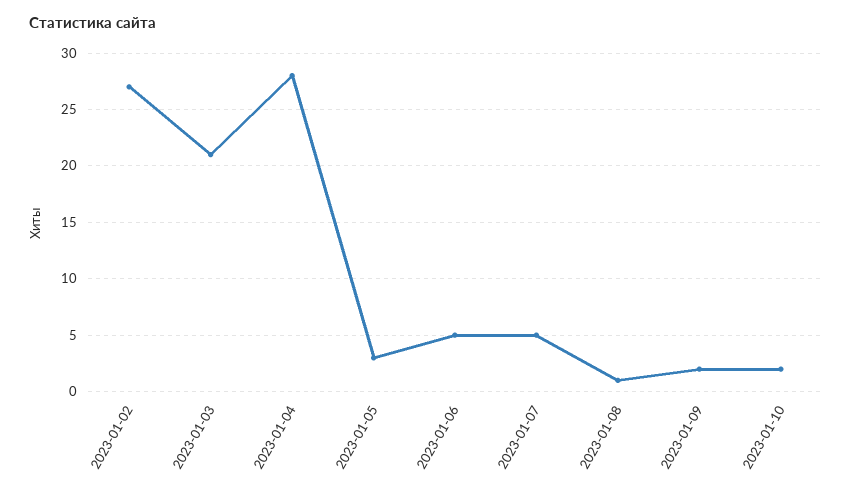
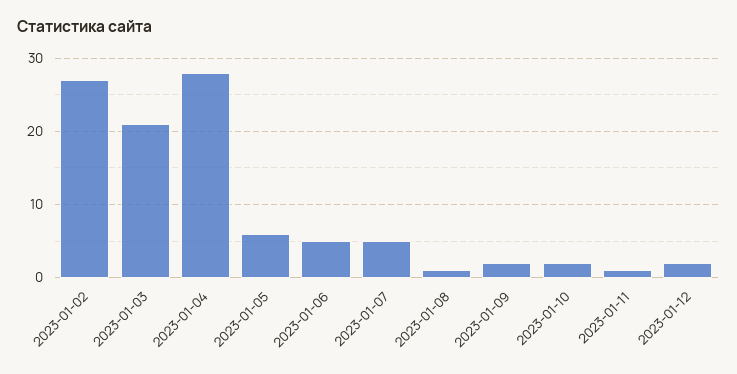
2023-01-05: 3 -> 6
2023-01-11: none -> 1
2023-01-12: none -> 2

